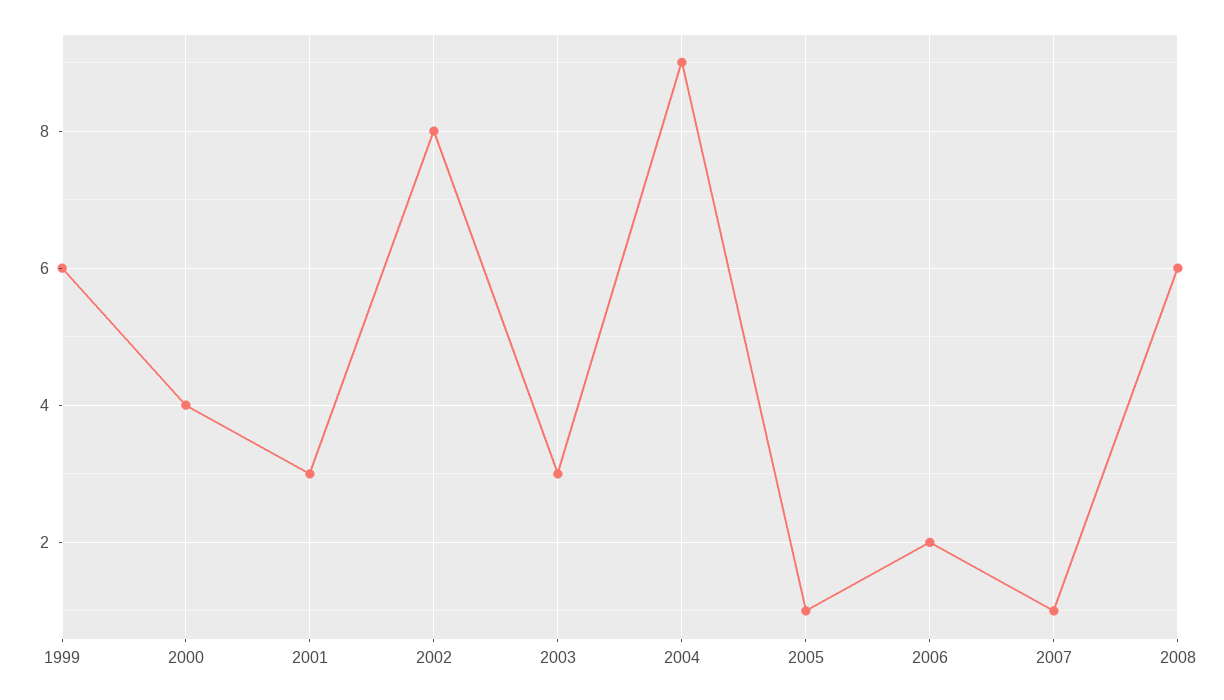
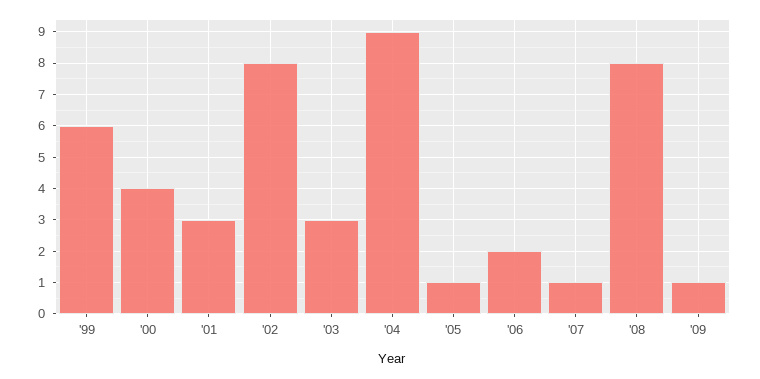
2008: 6 -> 8
'09: none -> 1

